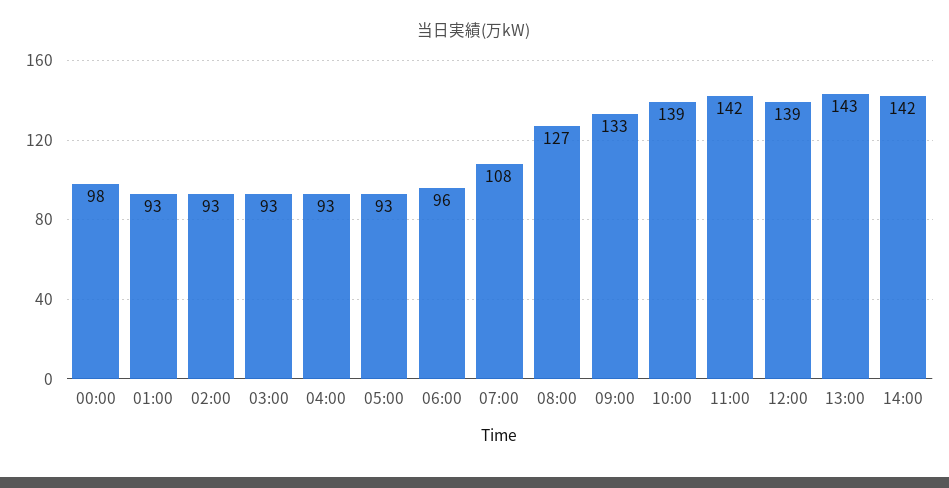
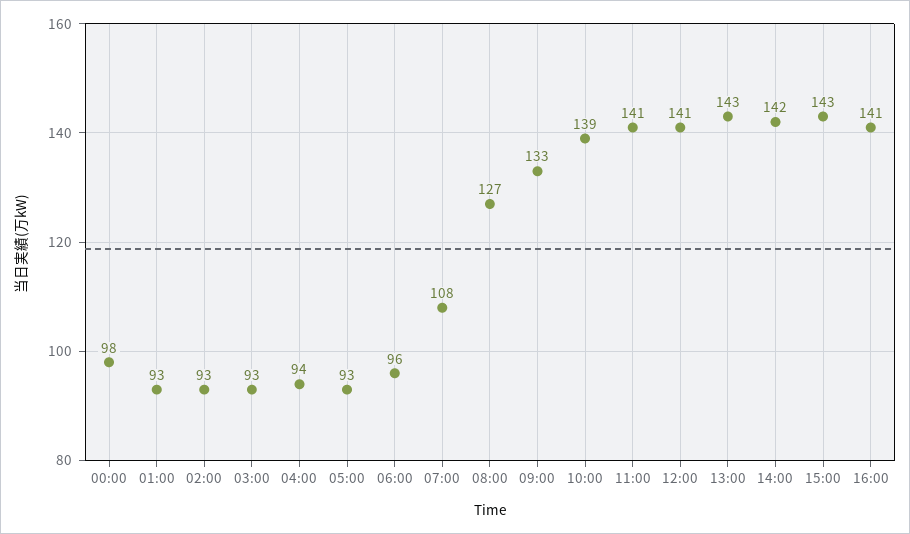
04:00: 93 -> 94
11:00: 142 -> 141
12:00: 139 -> 141
15:00: none -> 143
16:00: none -> 141

